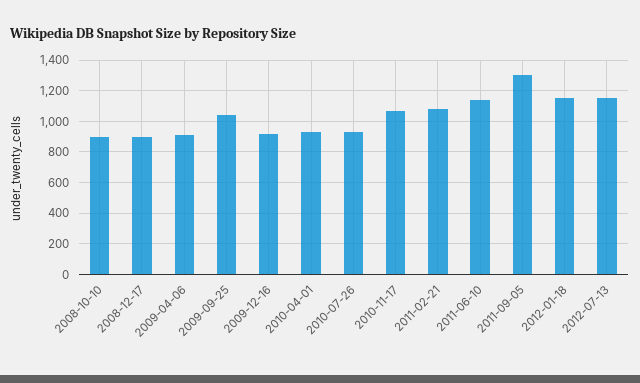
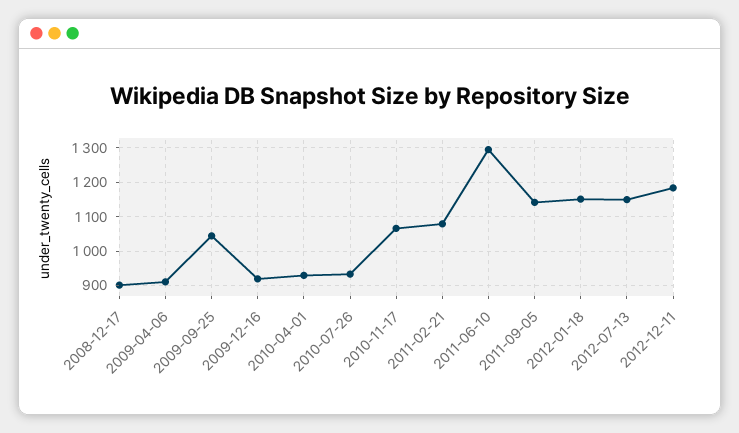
2008-10-10: 900 -> none
2011-06-10: 1150 -> 1300
2011-09-05: 1300 -> 1140
2012-12-11: none -> 1180

